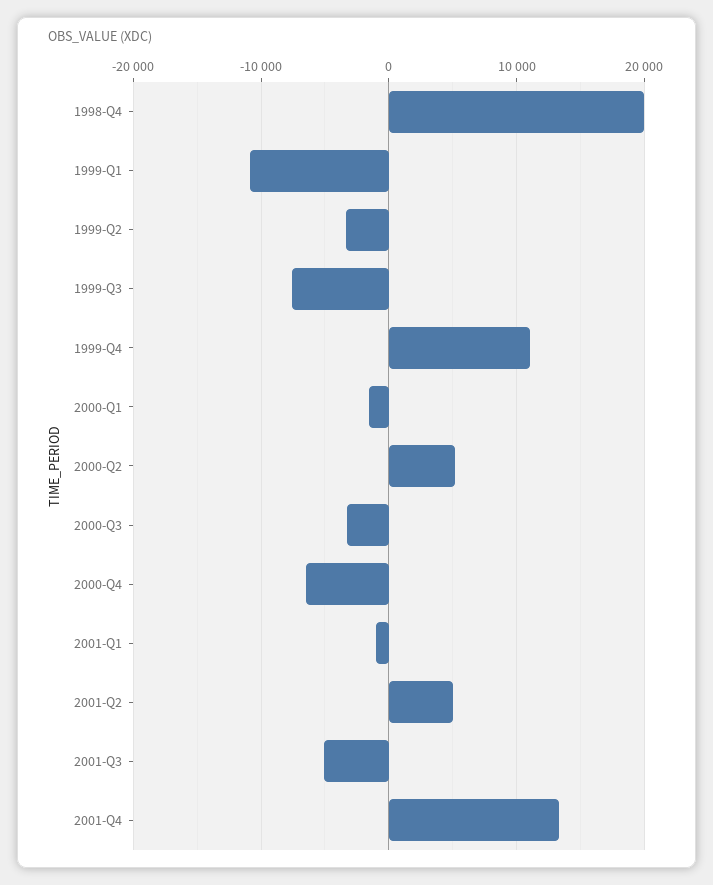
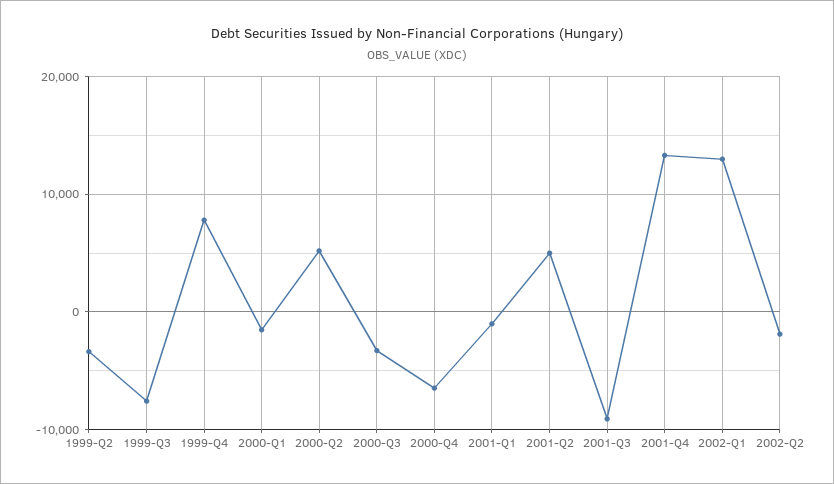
1998-Q4: 20000 -> none
1999-Q1: -11000 -> none
1999-Q4: 11000 -> 8000
2001-Q3: -5000 -> -9000
2002-Q1: none -> 13000
2002-Q2: none -> -2000

